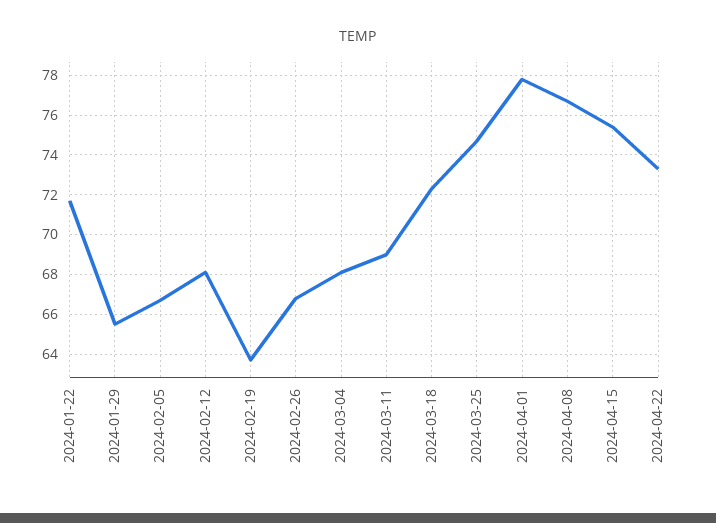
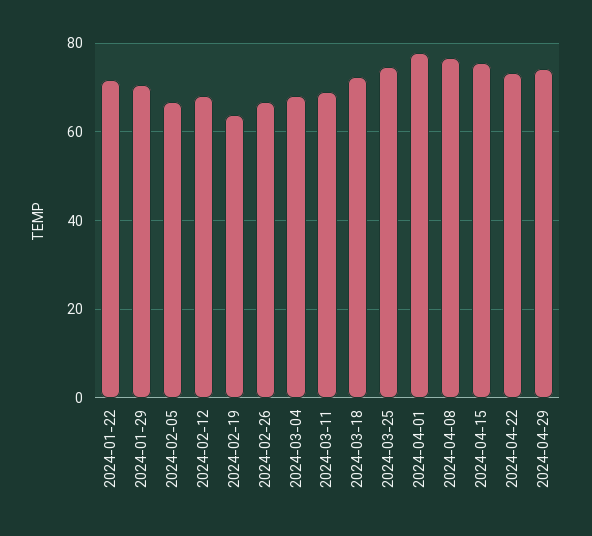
2024-01-29: 65.5 -> 70
2024-04-29: none -> 74

